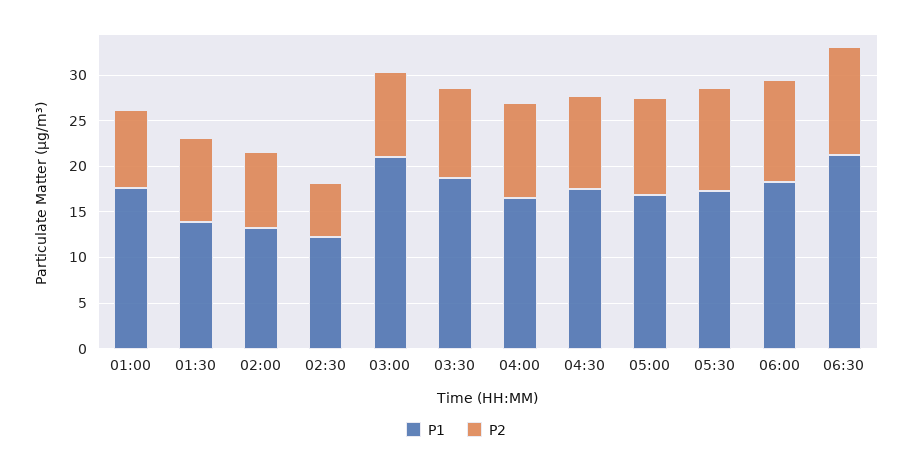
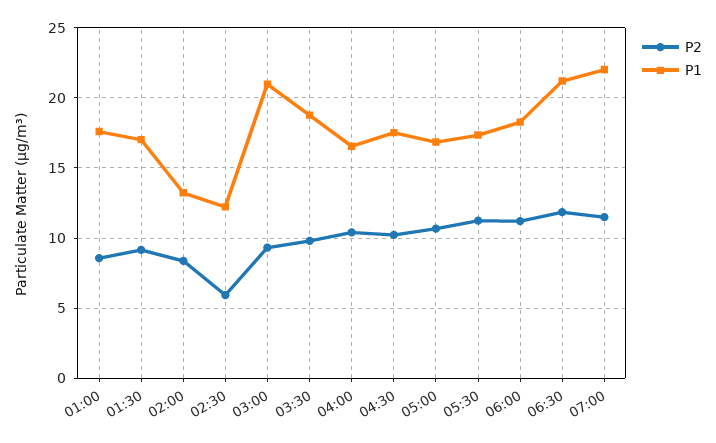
P1, 01:30: 14 -> 17
P2, 07:00: none -> 11.5
P1, 07:00: none -> 22

